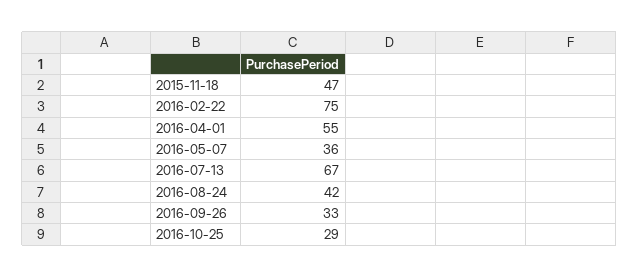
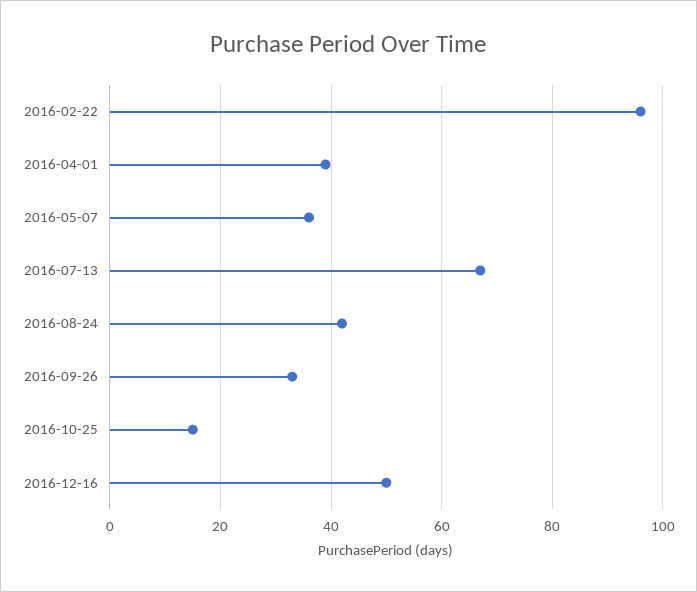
2015-11-18: 47 -> none
2016-02-22: 75 -> 95
2016-04-01: 55 -> 40
2016-10-25: 29 -> 15
2016-12-16: none -> 50

